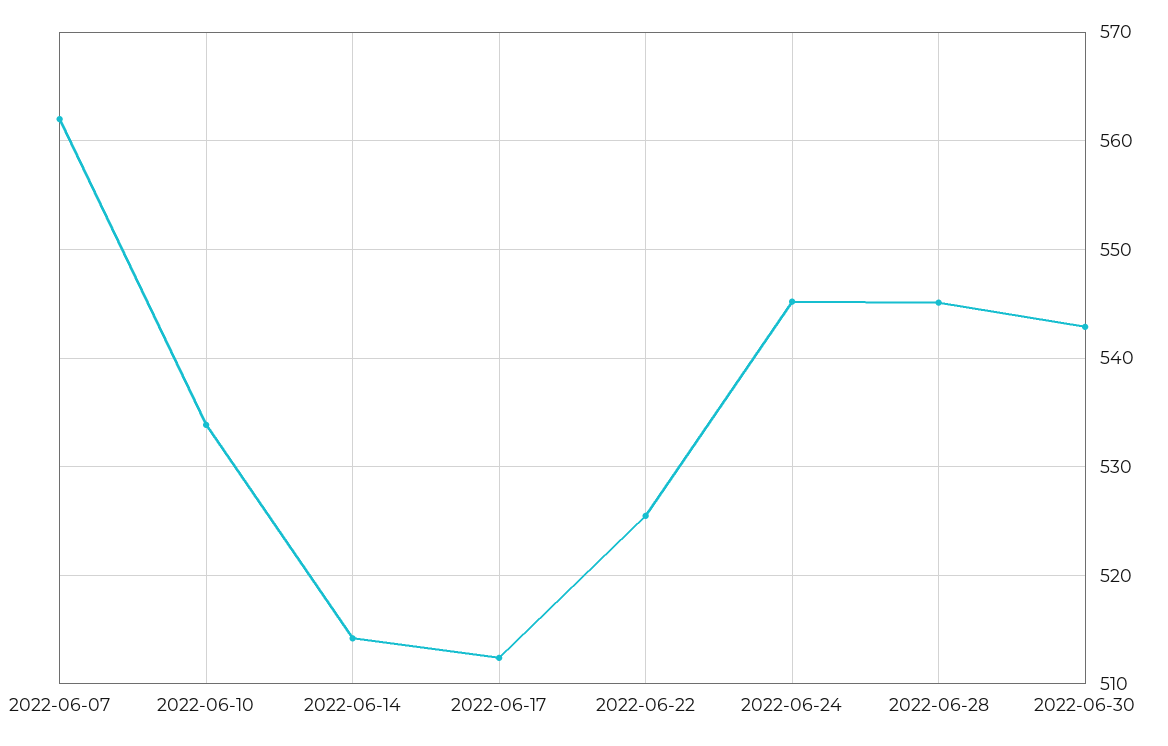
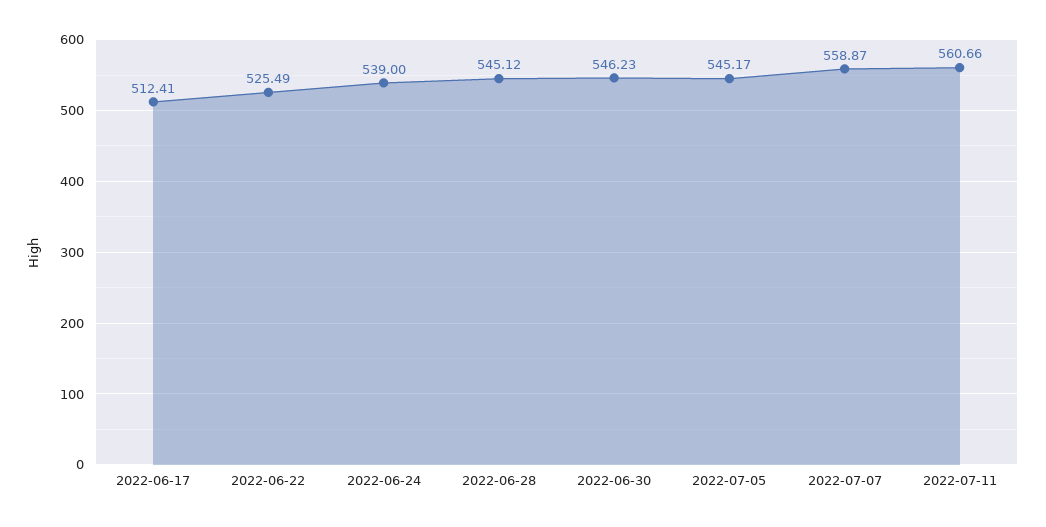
2022-06-07: 562 -> none
2022-06-10: 534 -> none
2022-06-14: 514 -> none
2022-06-24: 545 -> 539
2022-06-30: 543 -> 546.23
2022-07-05: none -> 545.17
2022-07-07: none -> 558.87
2022-07-11: none -> 560.66

